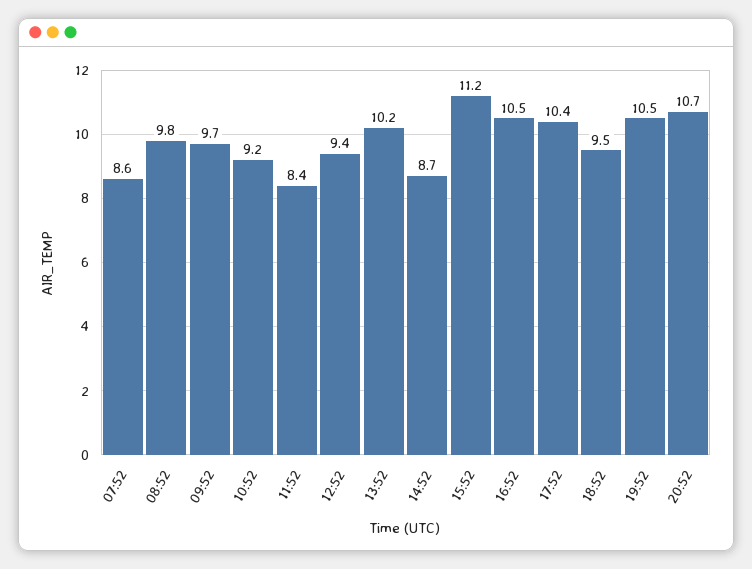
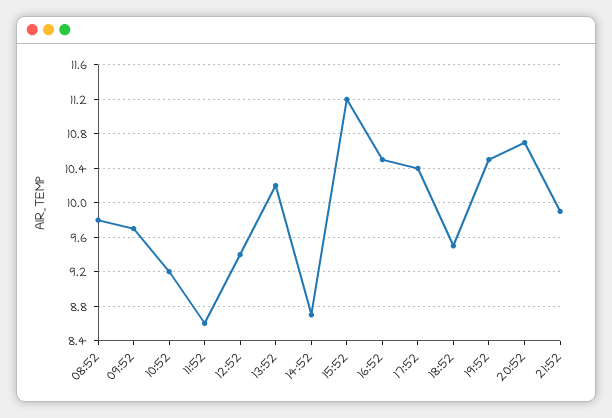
07:52: 8.6 -> none
11:52: 8.4 -> 8.6
21:52: none -> 9.9

